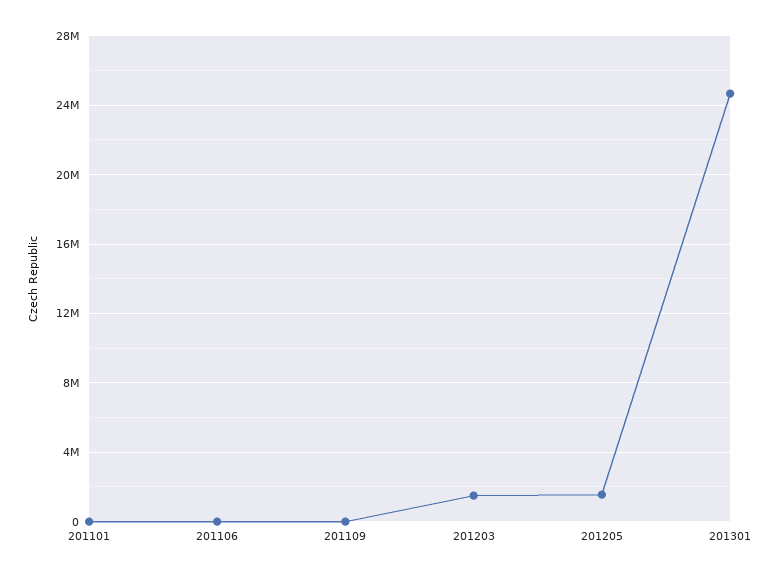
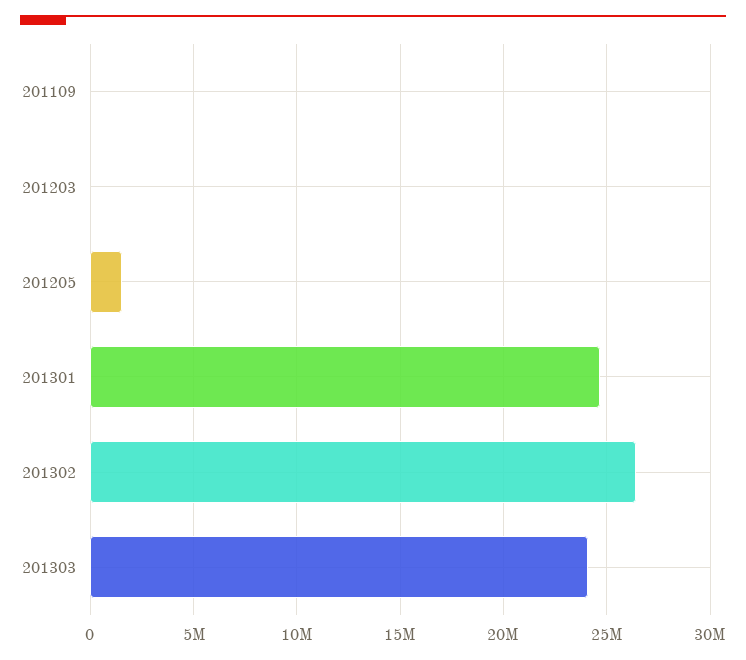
201101: 0 -> none
201106: 0 -> none
201203: 1500000 -> 0
201302: none -> 26500000
201303: none -> 24000000

